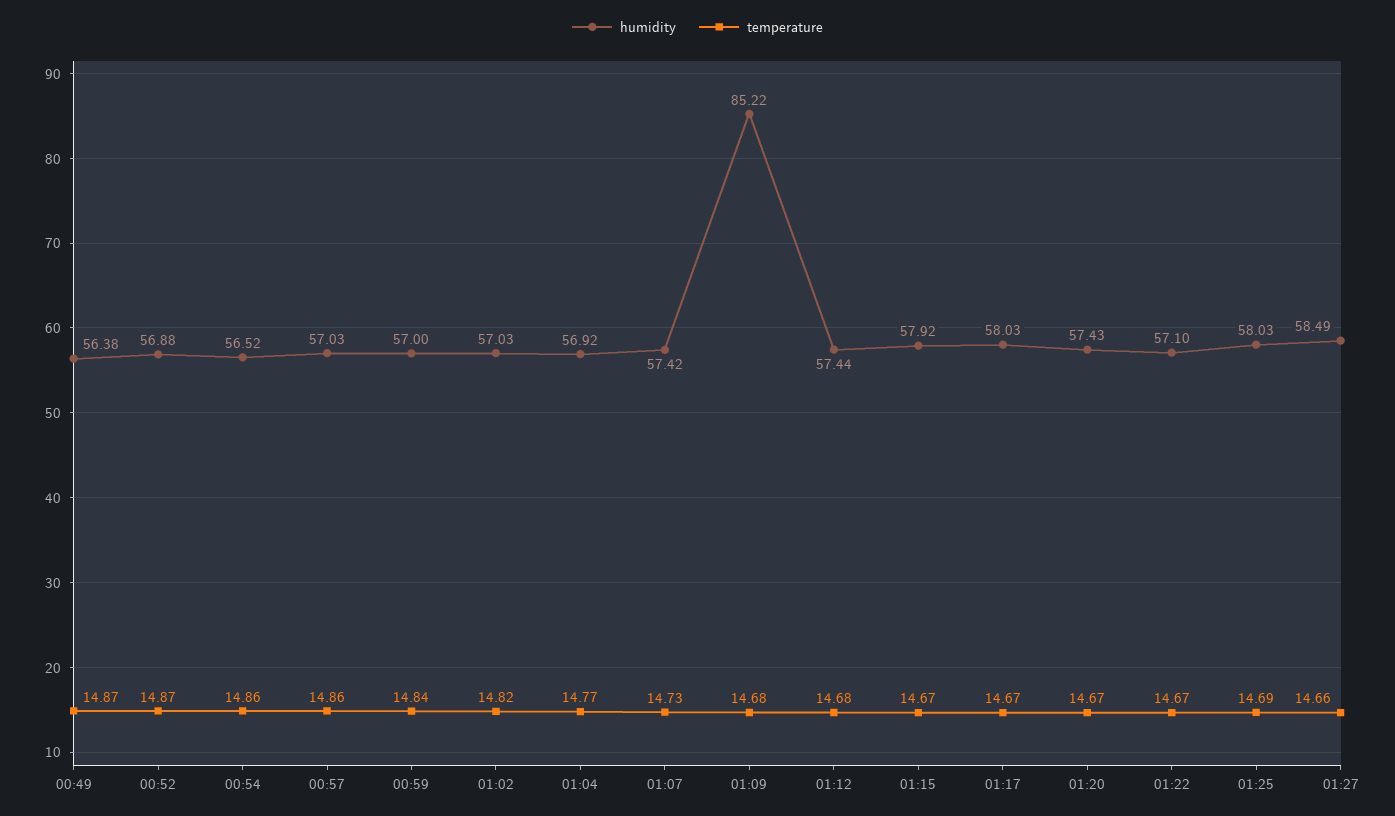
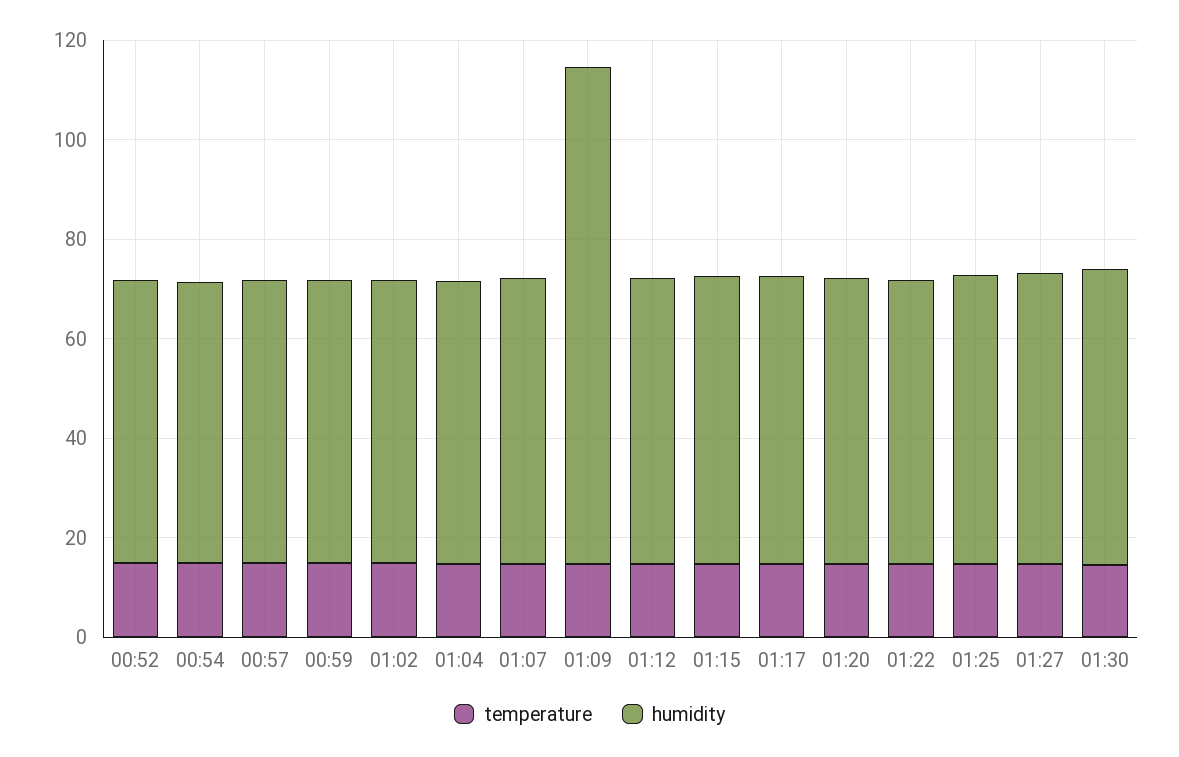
humidity, 00:49: 56.38 -> none
temperature, 00:49: 14.87 -> none
humidity, 01:09: 85.22 -> 100
temperature, 01:30: none -> 15
humidity, 01:30: none -> 60

